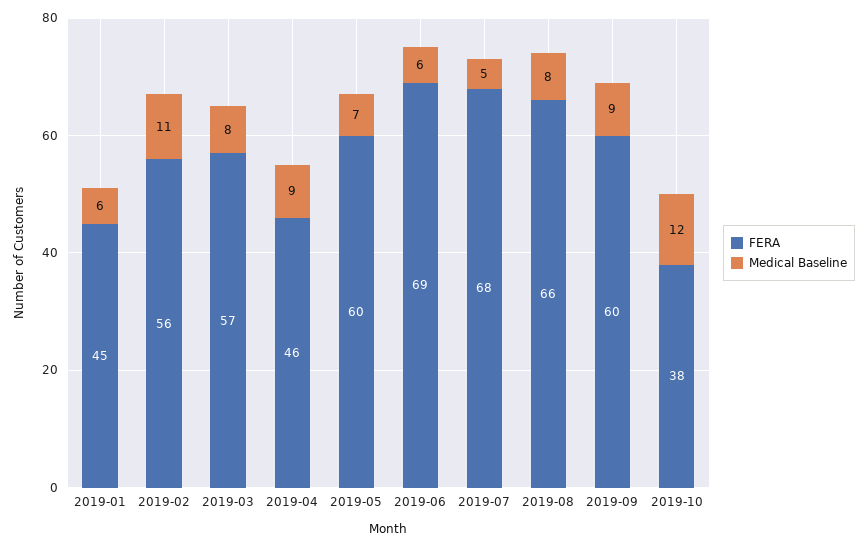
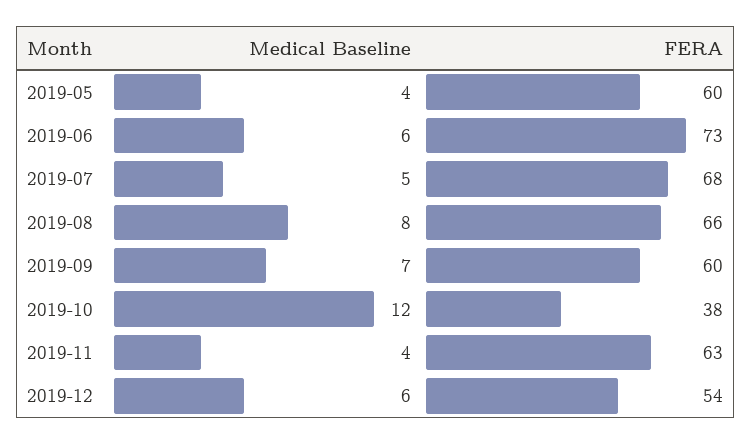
FERA, 2019-01: 45 -> none
Medical Baseline, 2019-01: 6 -> none
FERA, 2019-02: 56 -> none
Medical Baseline, 2019-02: 11 -> none
FERA, 2019-03: 57 -> none
Medical Baseline, 2019-03: 8 -> none
FERA, 2019-04: 46 -> none
Medical Baseline, 2019-04: 9 -> none
Medical Baseline, 2019-05: 7 -> 4
FERA, 2019-06: 69 -> 73
Medical Baseline, 2019-09: 9 -> 7
Medical Baseline, 2019-11: none -> 4
FERA, 2019-11: none -> 63
Medical Baseline, 2019-12: none -> 6
FERA, 2019-12: none -> 54

